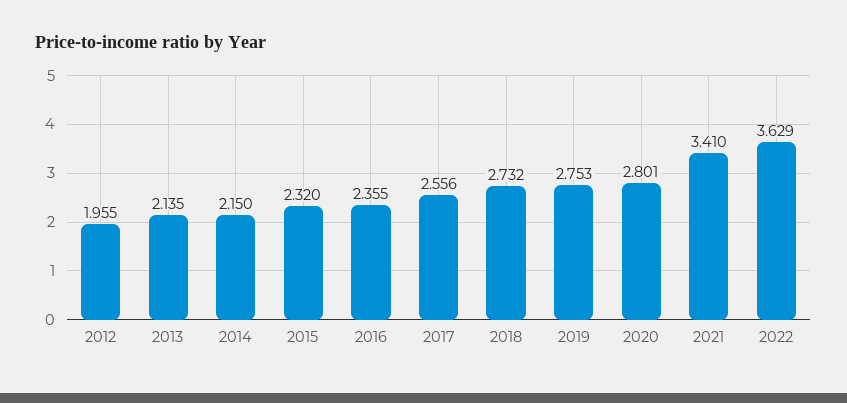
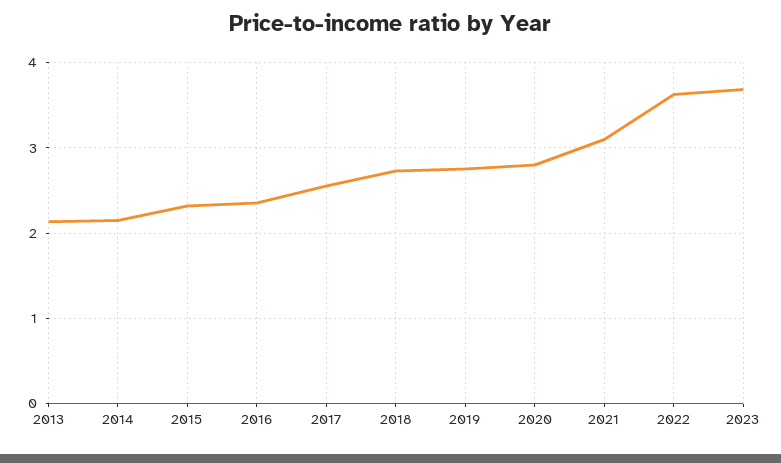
2012: 1.955 -> none
2021: 3.41 -> 3.1
2023: none -> 3.7

